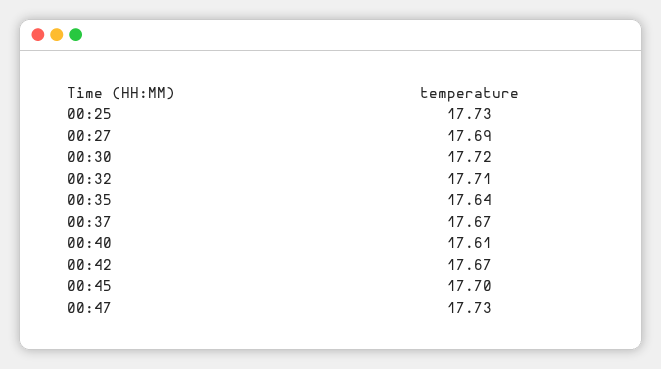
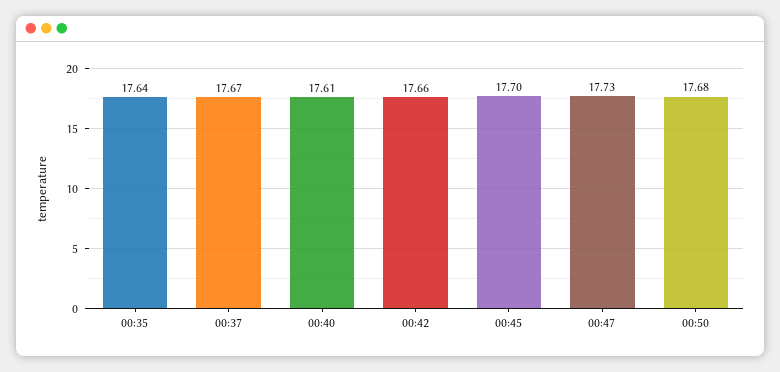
00:25: 17.73 -> none
00:27: 17.69 -> none
00:30: 17.72 -> none
00:32: 17.71 -> none
00:42: 17.67 -> 17.66
00:50: none -> 17.68

